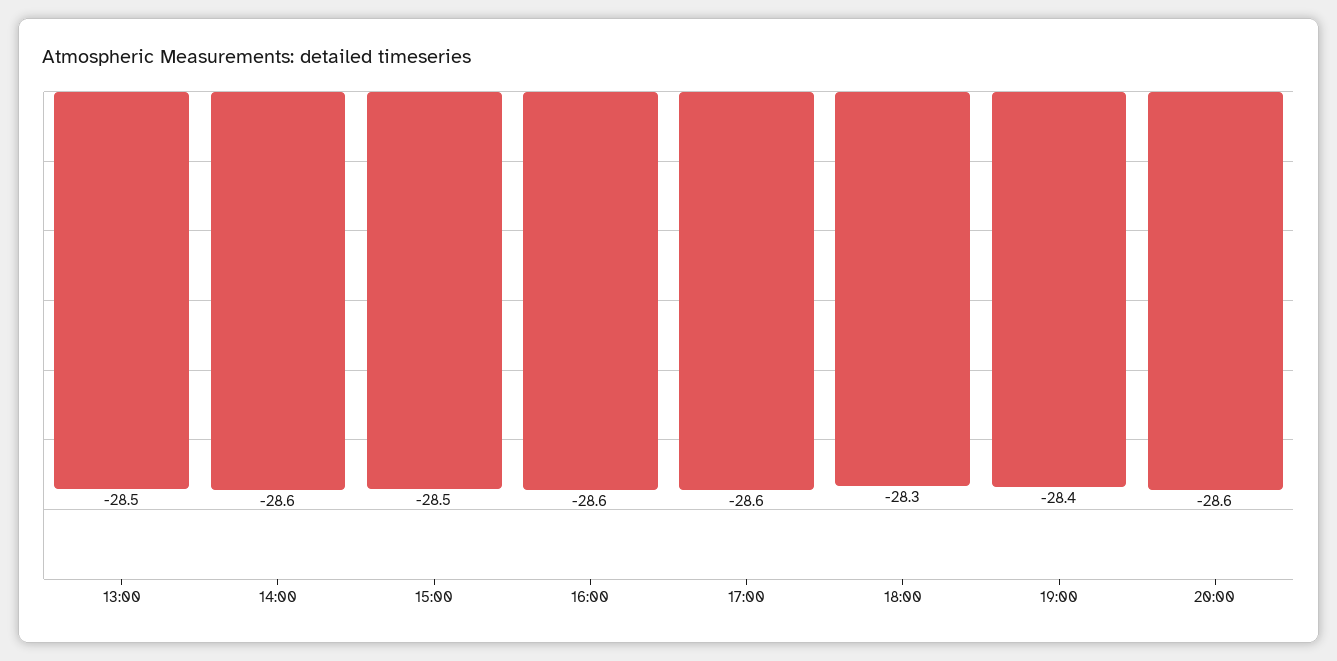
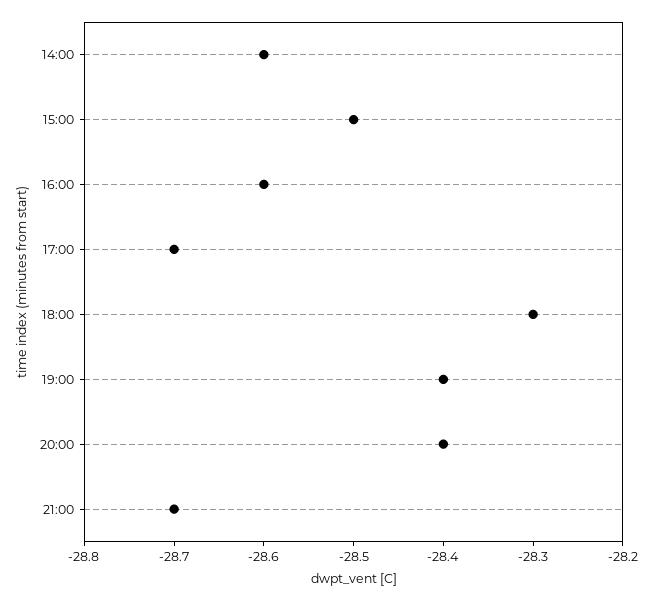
13:00: -28.5 -> none
17:00: -28.6 -> -28.7
20:00: -28.6 -> -28.4
21:00: none -> -28.7

